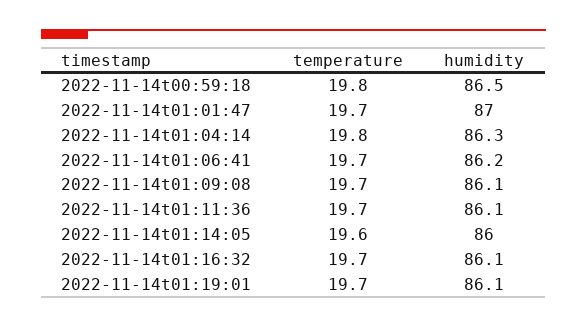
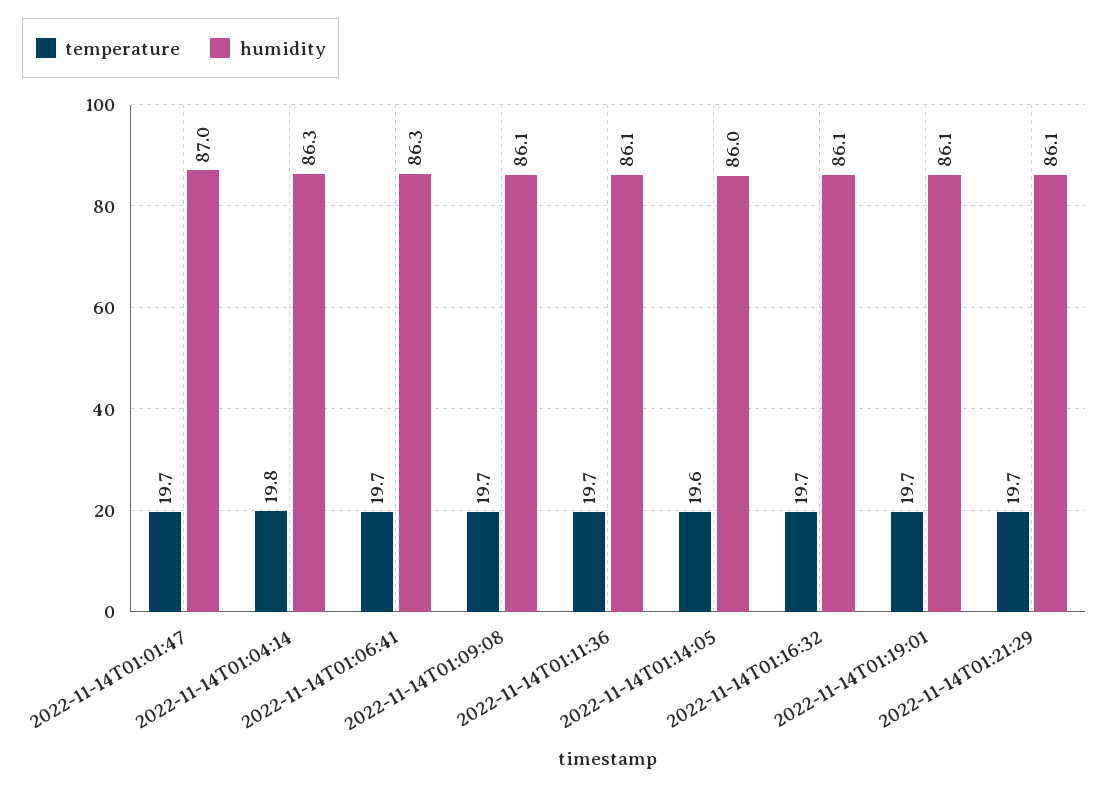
temperature, 2022-11-14t00:59:18: 19.8 -> none
humidity, 2022-11-14t00:59:18: 86.5 -> none
humidity, 2022-11-14t01:06:41: 86.2 -> 86.3
temperature, 2022-11-14T01:21:29: none -> 19.7
humidity, 2022-11-14T01:21:29: none -> 86.1

